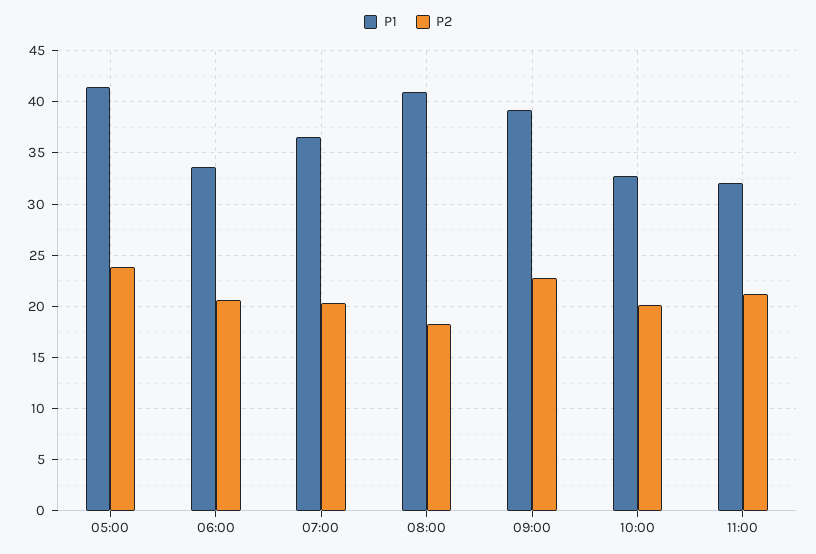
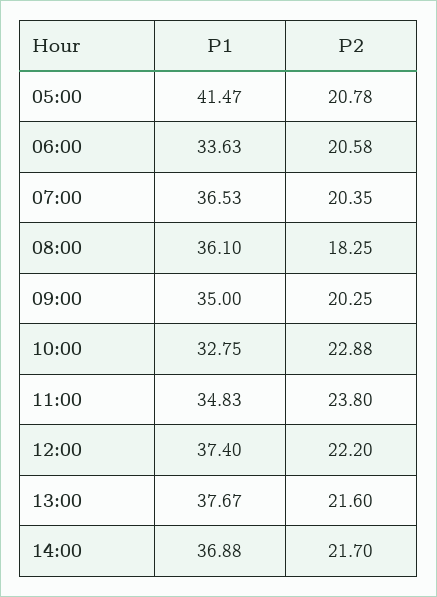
P2, 05:00: 24 -> 20.78
P1, 08:00: 41 -> 36.1
P1, 09:00: 39 -> 35
P2, 09:00: 23 -> 20.25
P2, 10:00: 20 -> 22.88
P1, 11:00: 32 -> 34.83
P2, 11:00: 21 -> 23.8
P1, 12:00: none -> 37.4
P2, 12:00: none -> 22.2
P1, 13:00: none -> 37.67
P2, 13:00: none -> 21.6
P1, 14:00: none -> 36.88
P2, 14:00: none -> 21.7

